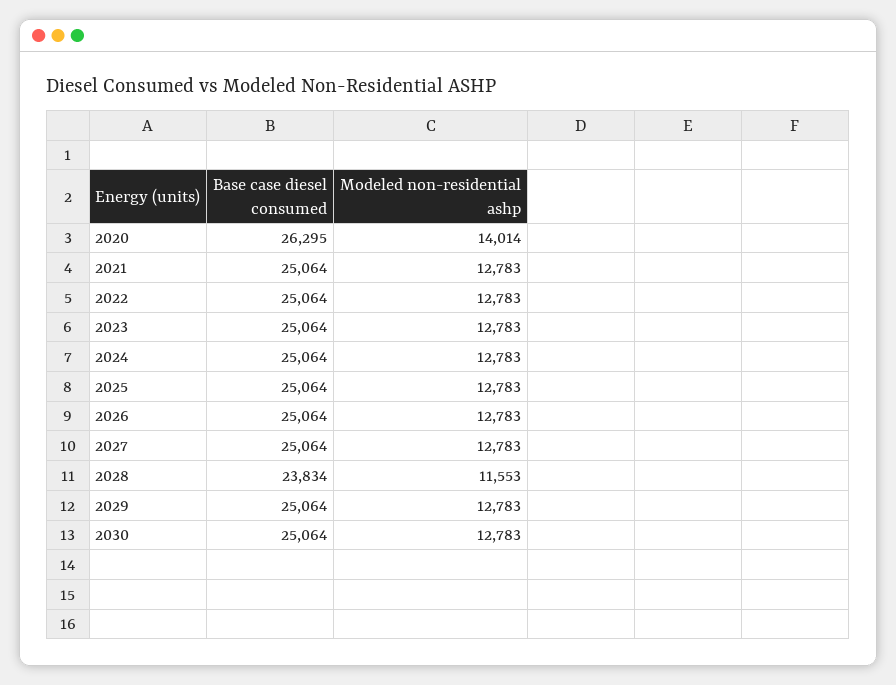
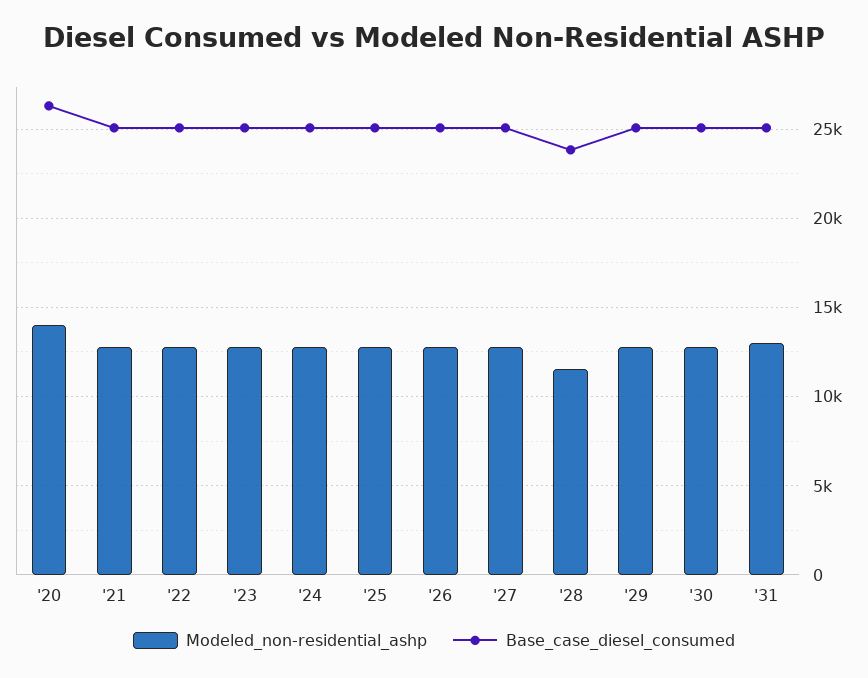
Modeled non-residential ashp, '31: none -> 13000
Base case diesel consumed, '31: none -> 25000

